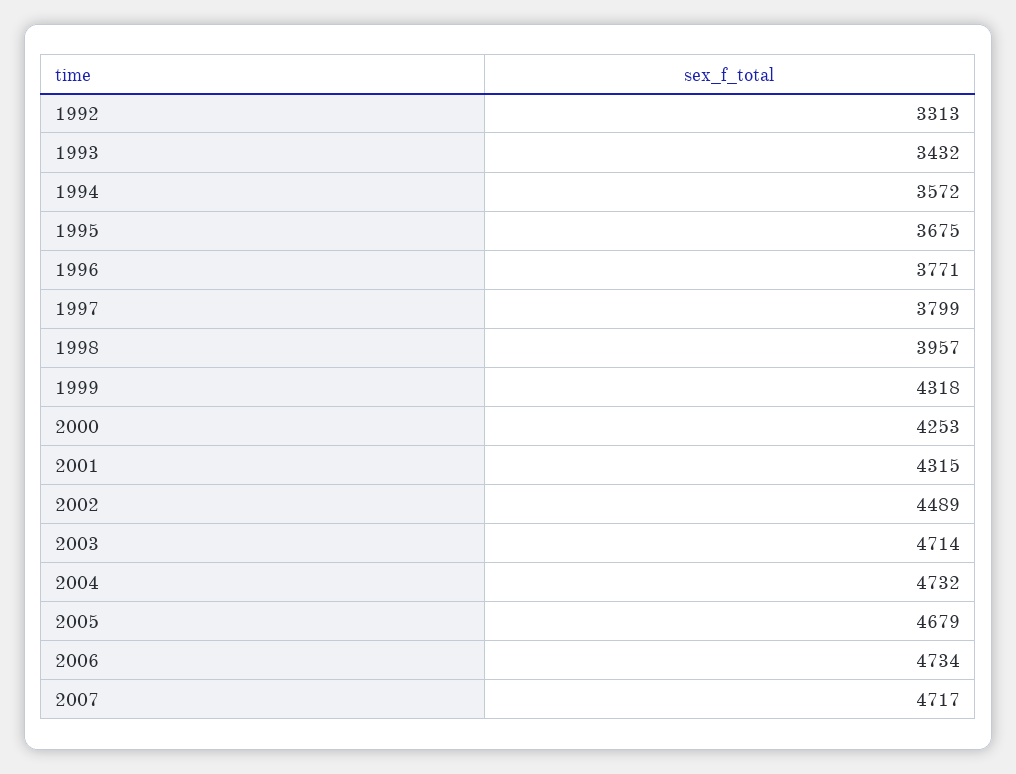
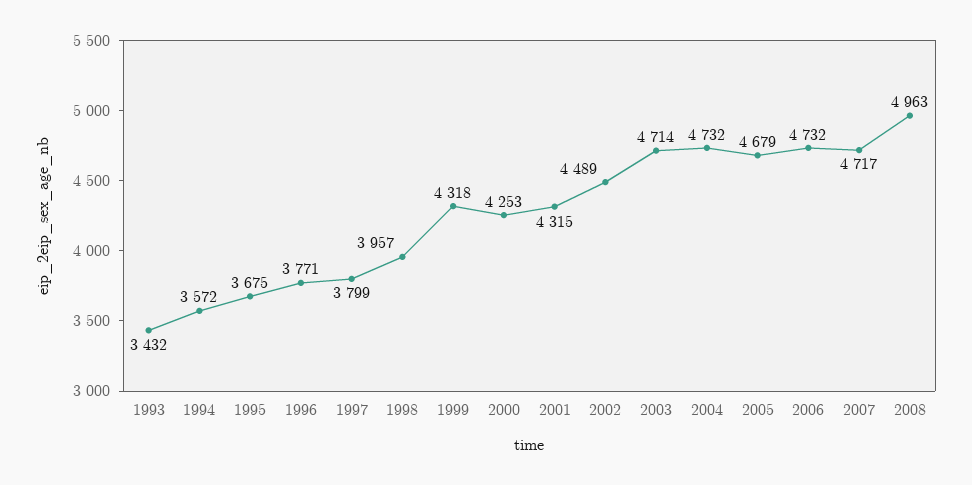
1992: 3313 -> none
2006: 4734 -> 4732
2008: none -> 4963

